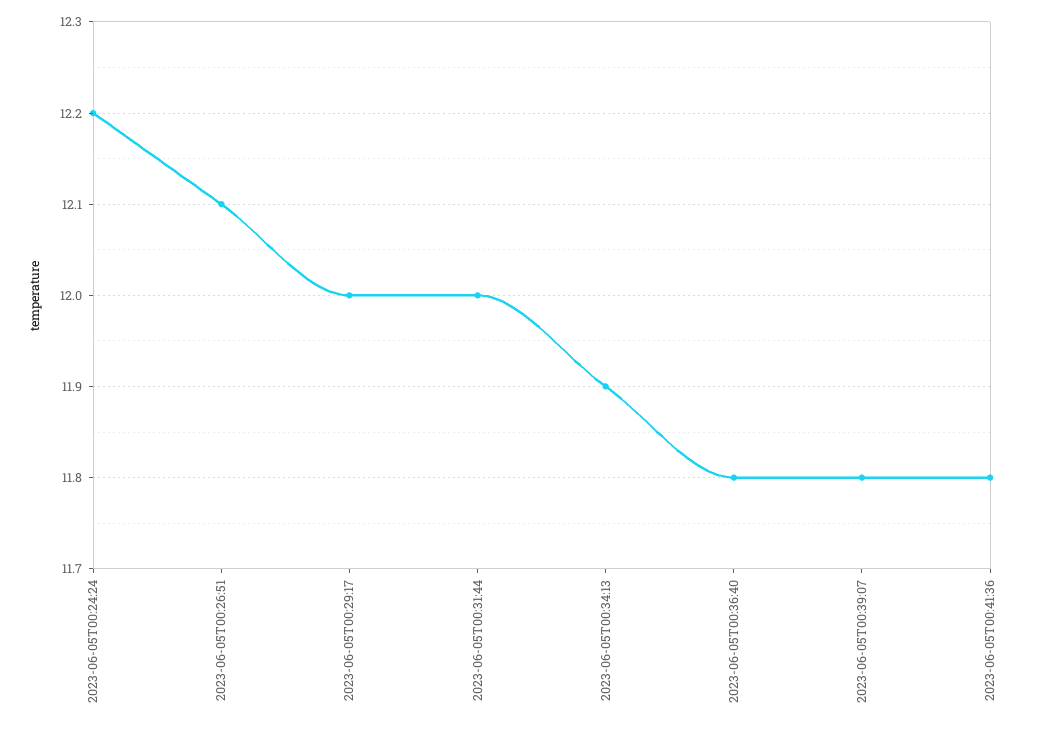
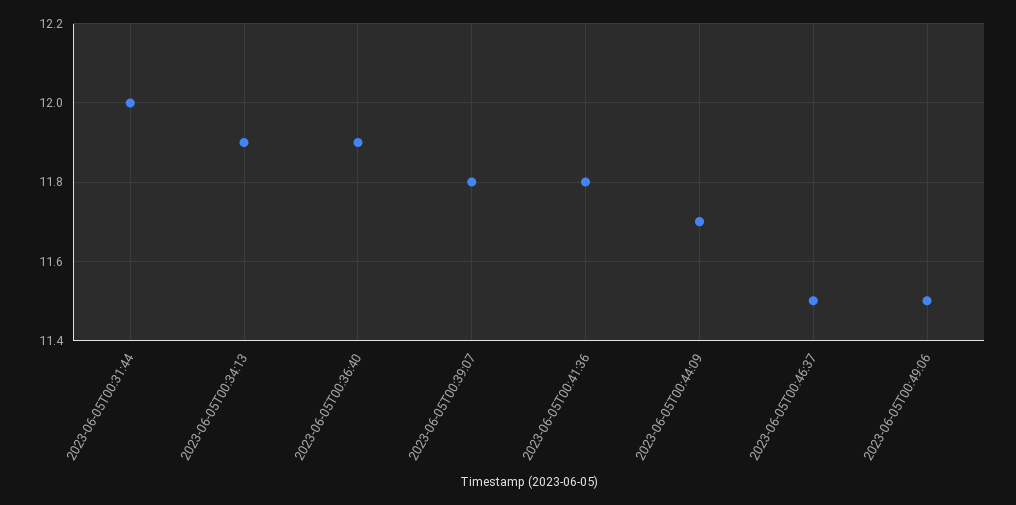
2023-06-05T00:24:24: 12.2 -> none
2023-06-05T00:26:51: 12.1 -> none
2023-06-05T00:29:17: 12 -> none
2023-06-05T00:36:40: 11.8 -> 11.9
2023-06-05T00:44:09: none -> 11.7
2023-06-05T00:46:37: none -> 11.5
2023-06-05T00:49:06: none -> 11.5

